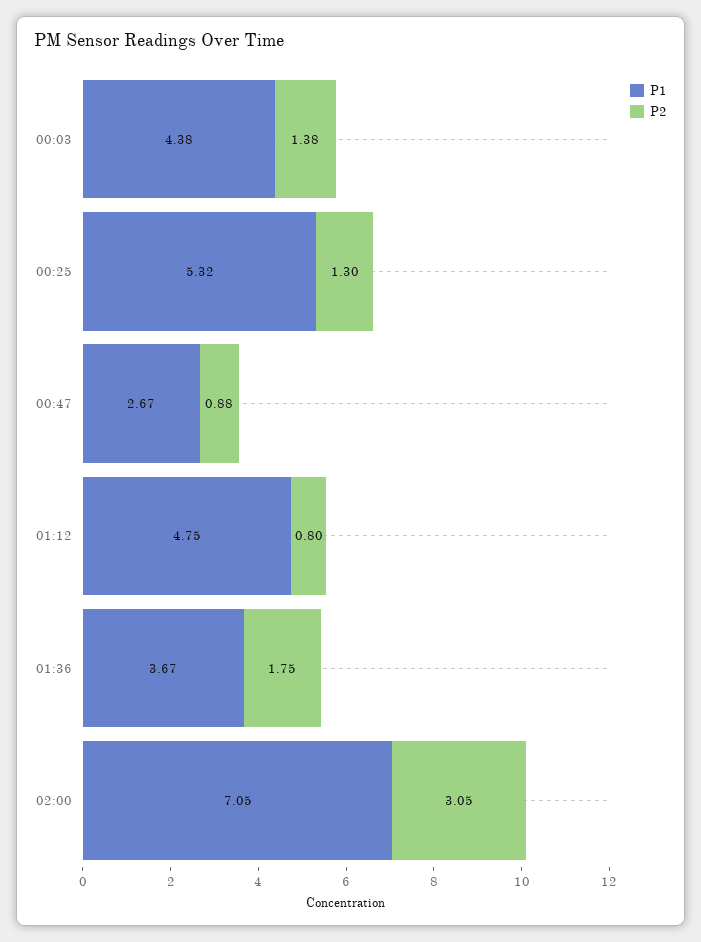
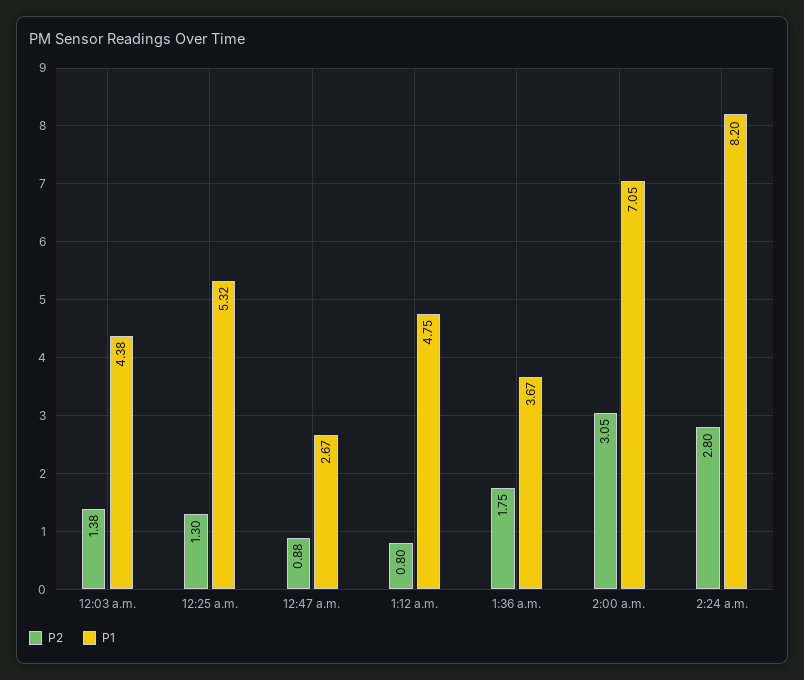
P2, 2:24 a.m.: none -> 2.8
P1, 2:24 a.m.: none -> 8.2

